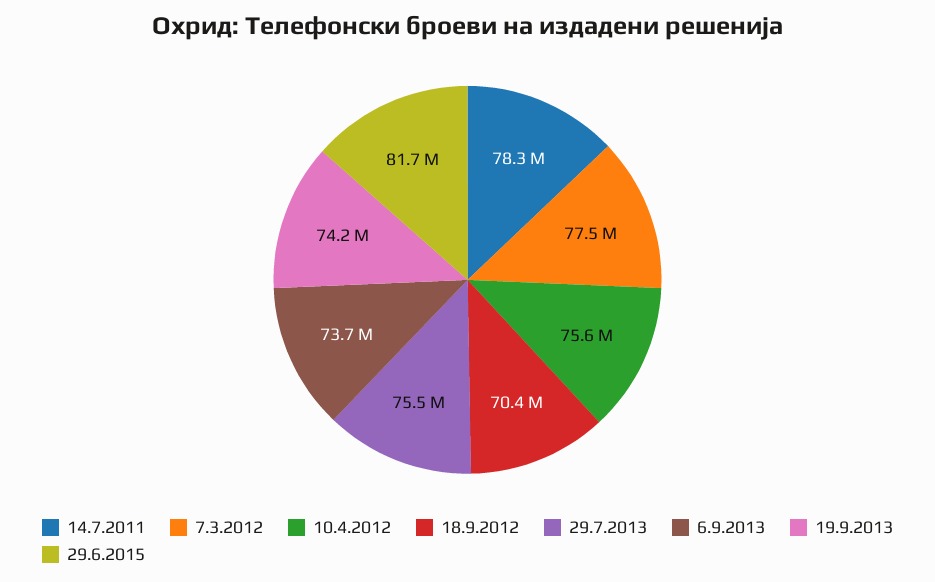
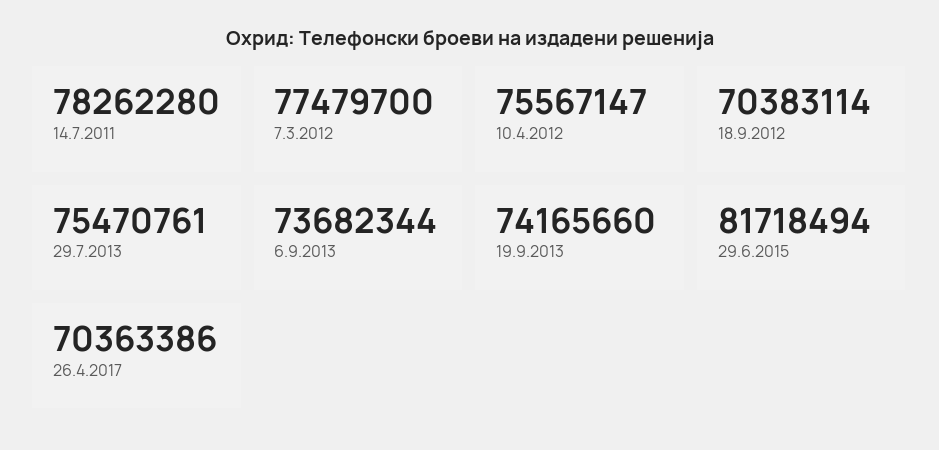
26.4.2017: none -> 70363386

